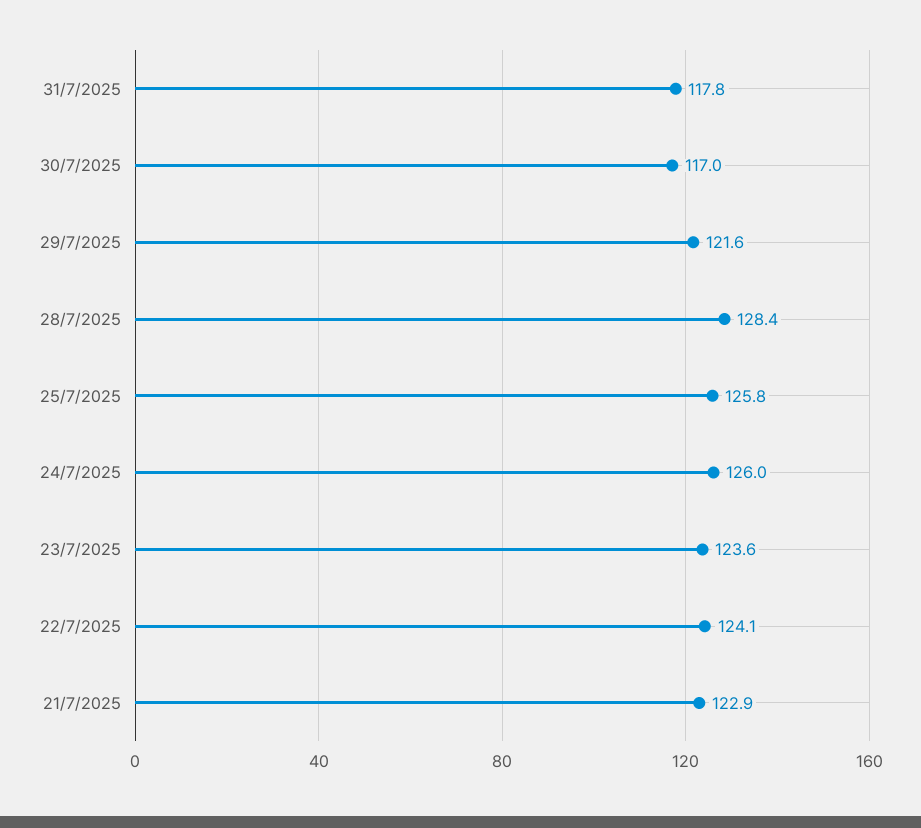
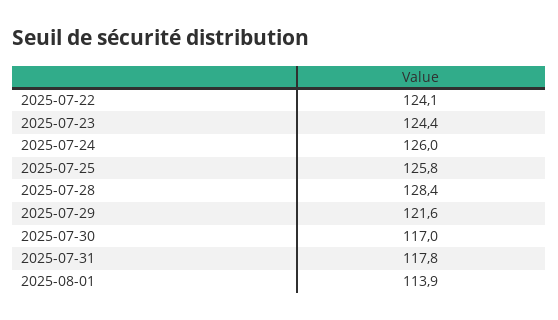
23/7/2025: 123.6 -> 124.4
21/7/2025: 122.9 -> none
2025-08-01: none -> 113.9

